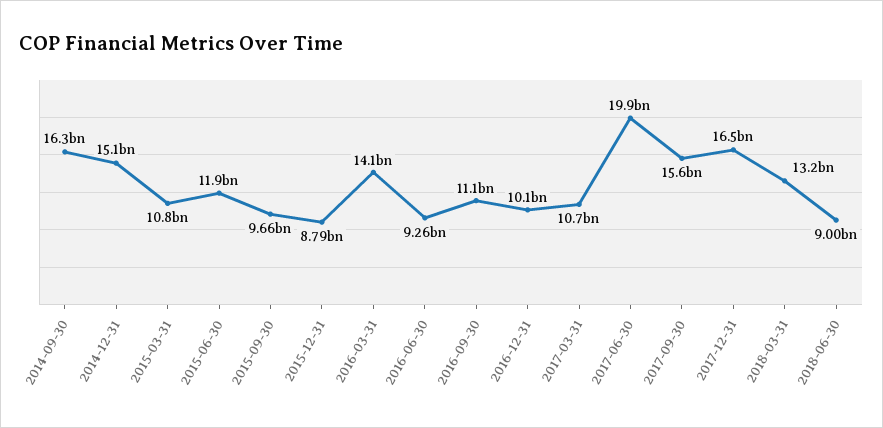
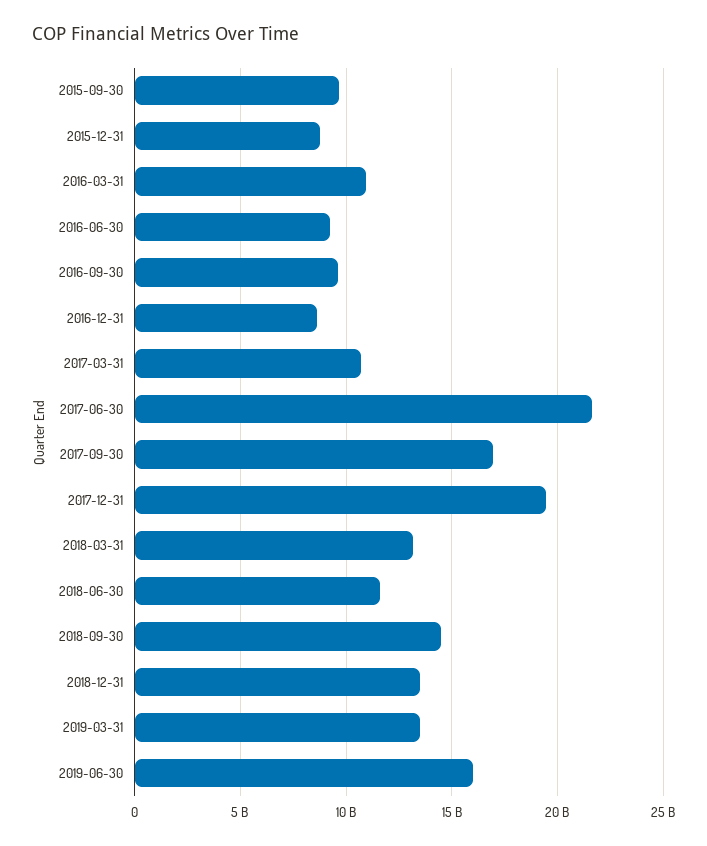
2014-09-30: 16300000000 -> none
2014-12-31: 15100000000 -> none
2015-03-31: 10800000000 -> none
2015-06-30: 11900000000 -> none
2016-03-31: 14100000000 -> 11000000000
2016-09-30: 11100000000 -> 9500000000
2016-12-31: 10100000000 -> 8500000000
2017-06-30: 19900000000 -> 21500000000
2017-09-30: 15600000000 -> 17000000000
2017-12-31: 16500000000 -> 19500000000
2018-06-30: 9000000000 -> 11500000000
2018-09-30: none -> 14500000000
2018-12-31: none -> 13500000000
2019-03-31: none -> 13500000000
2019-06-30: none -> 16000000000

